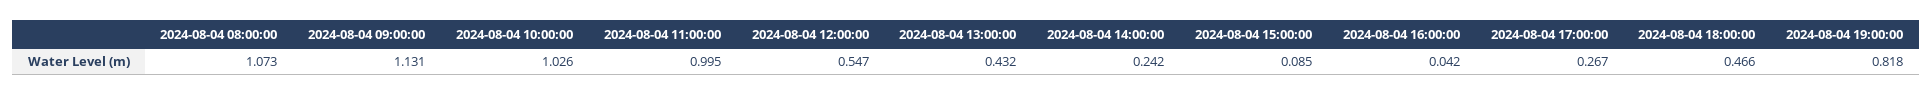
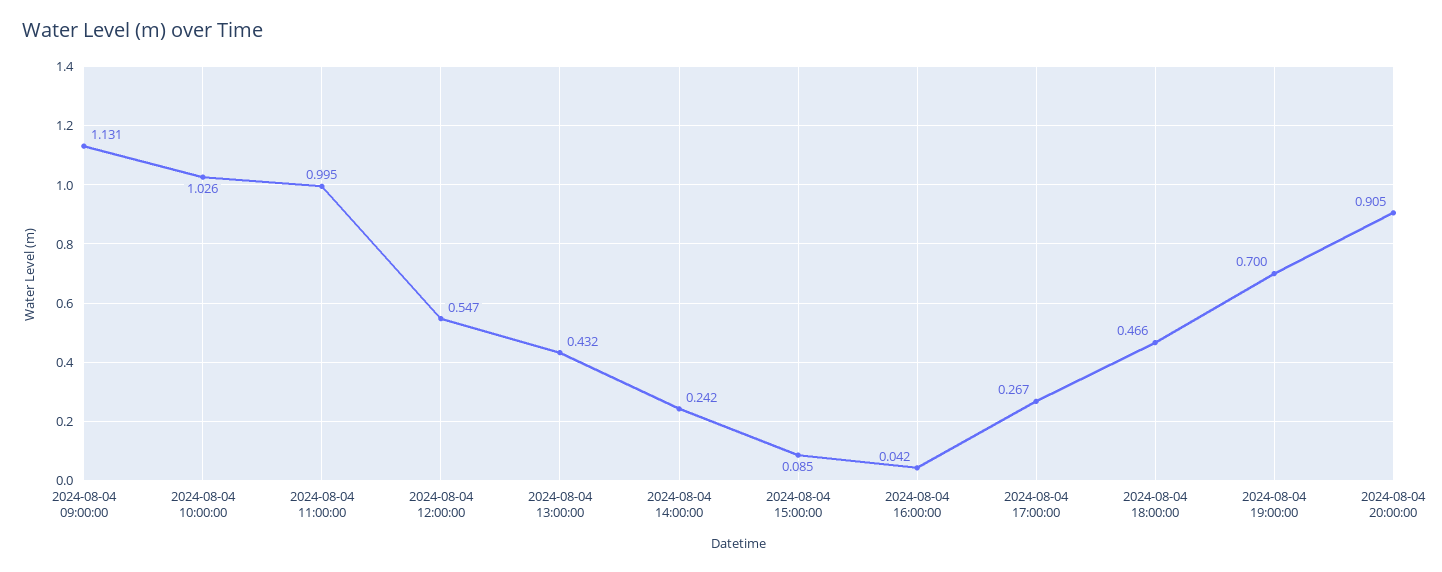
2024-08-04 08:00:00: 1.073 -> none
2024-08-04 19:00:00: 0.818 -> 0.7
2024-08-04 20:00:00: none -> 0.905

